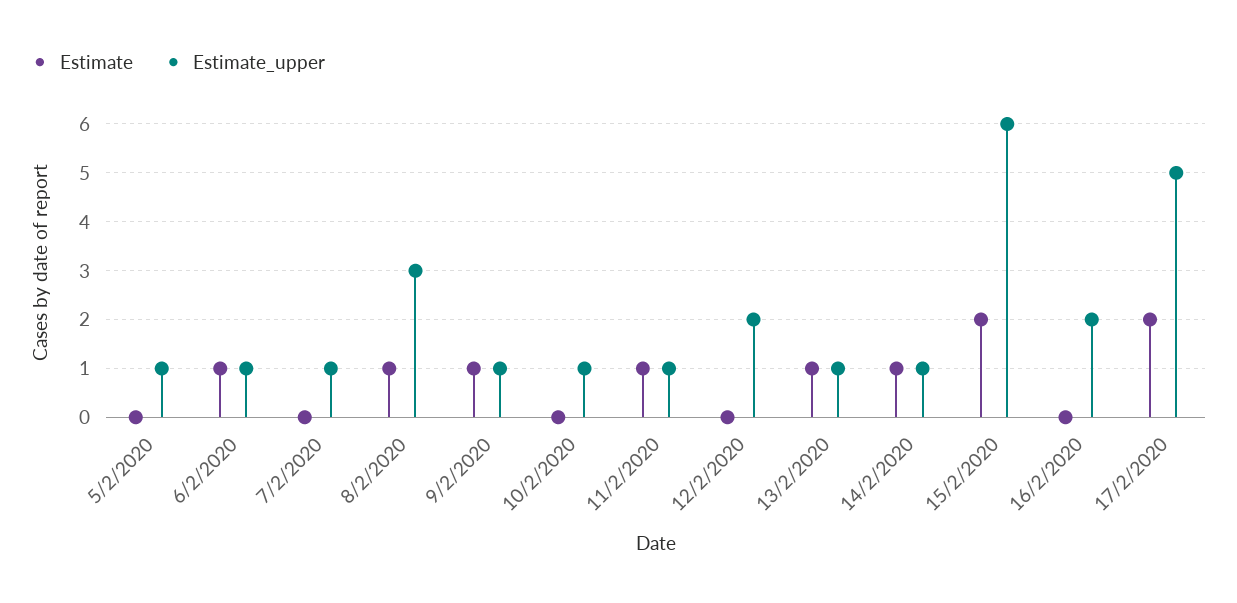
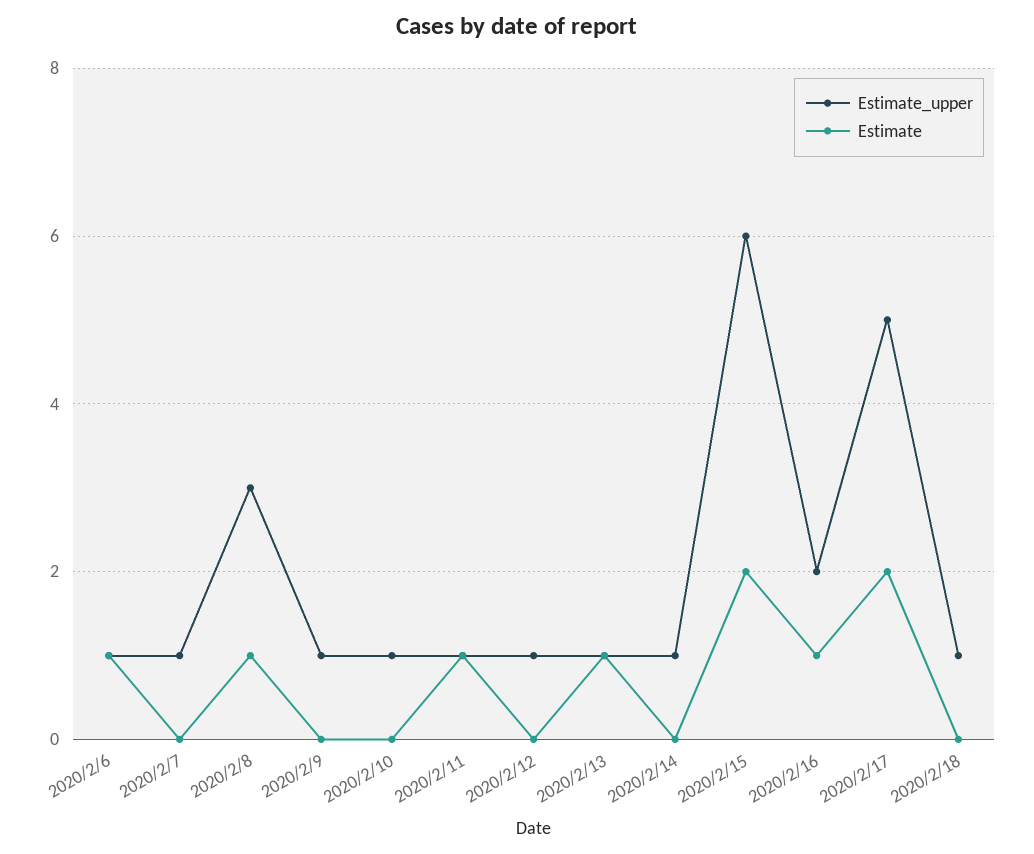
Estimate, 5/2/2020: 0 -> none
Estimate_upper, 5/2/2020: 1 -> none
Estimate, 9/2/2020: 1 -> 0
Estimate_upper, 12/2/2020: 2 -> 1
Estimate, 14/2/2020: 1 -> 0
Estimate, 16/2/2020: 0 -> 1
Estimate_upper, 2020/2/18: none -> 1
Estimate, 2020/2/18: none -> 0

